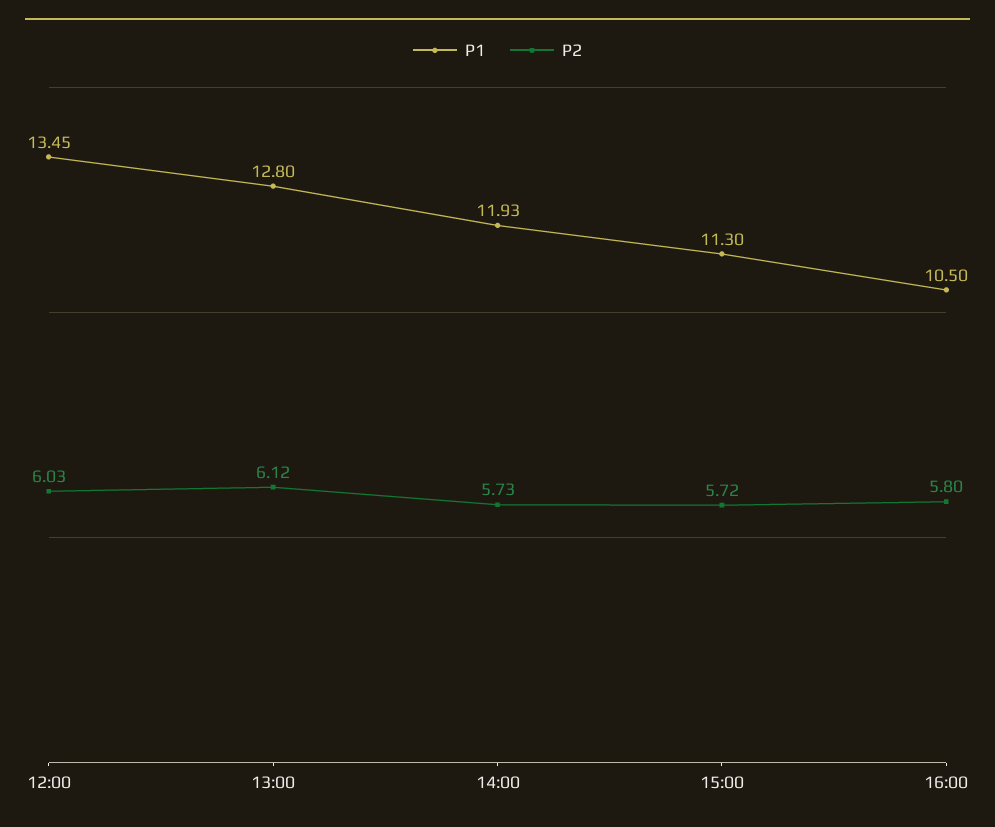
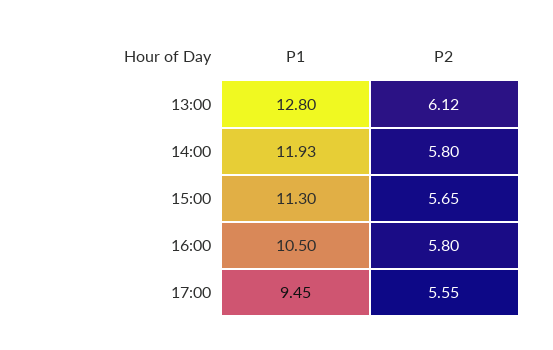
P1, 12:00: 13.45 -> none
P2, 12:00: 6.03 -> none
P2, 14:00: 5.73 -> 5.8
P2, 15:00: 5.72 -> 5.65
P1, 17:00: none -> 9.45
P2, 17:00: none -> 5.55

